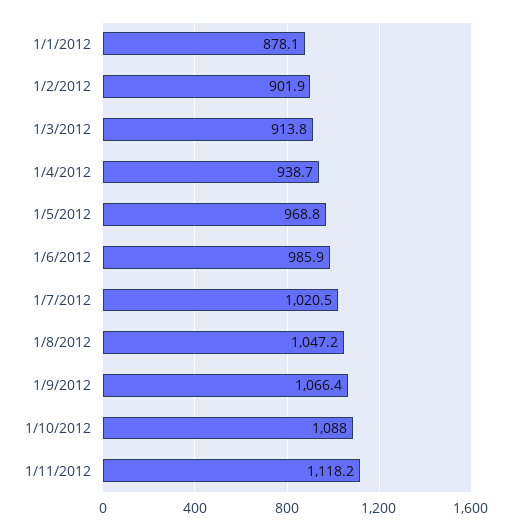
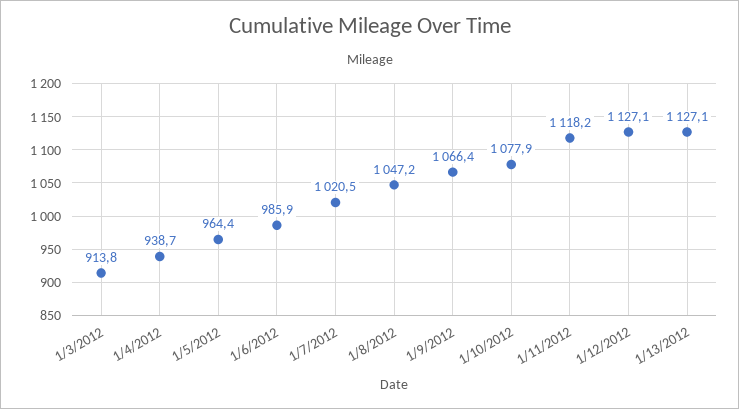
1/1/2012: 878.1 -> none
1/2/2012: 901.9 -> none
1/5/2012: 968.8 -> 964.4
1/10/2012: 1088 -> 1077.9
1/12/2012: none -> 1127.1
1/13/2012: none -> 1127.1

